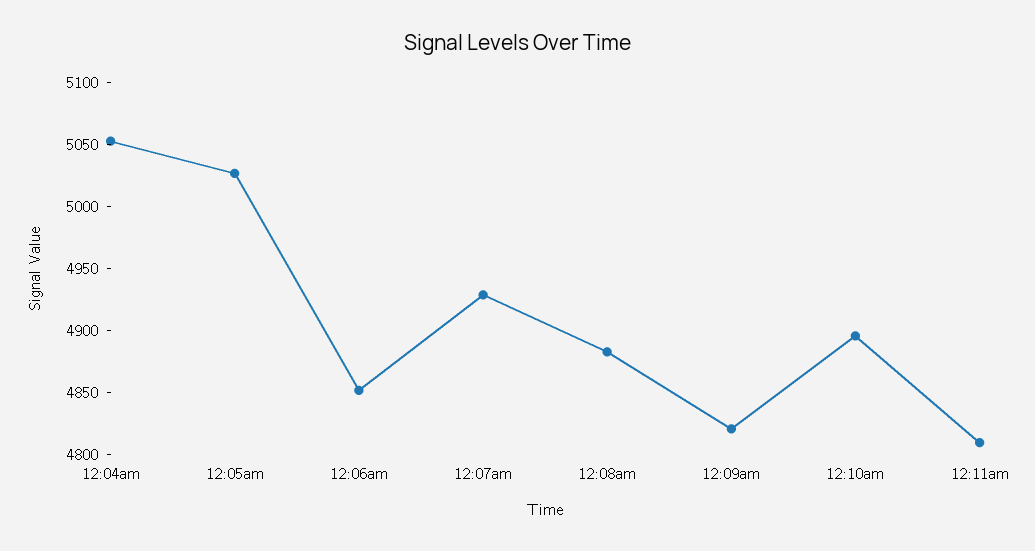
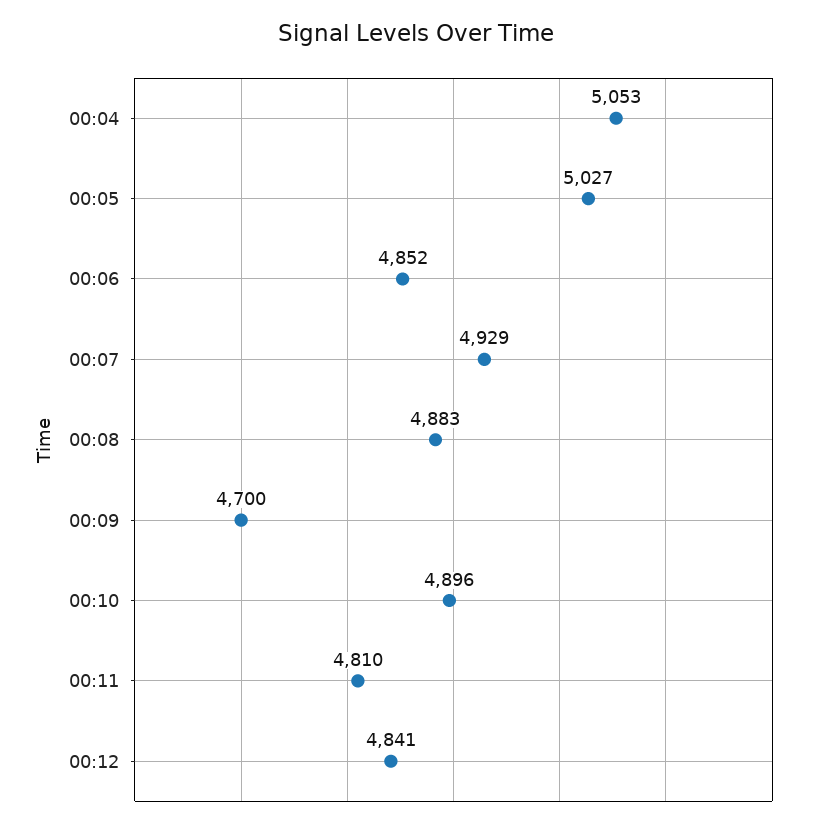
12:09am: 4820 -> 4700
00:12: none -> 4841

